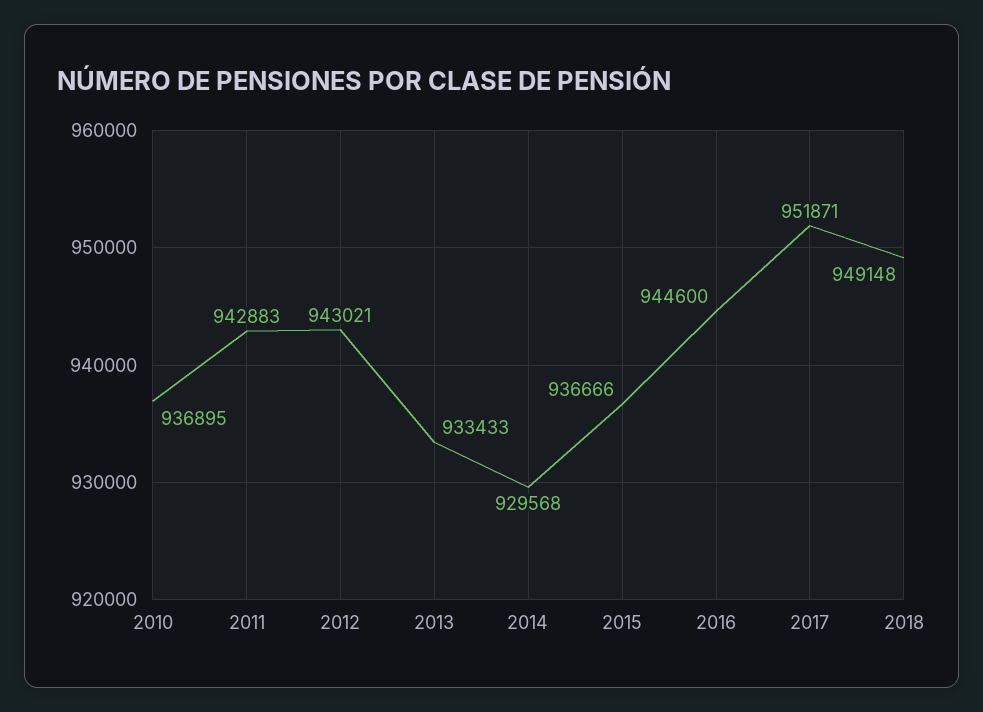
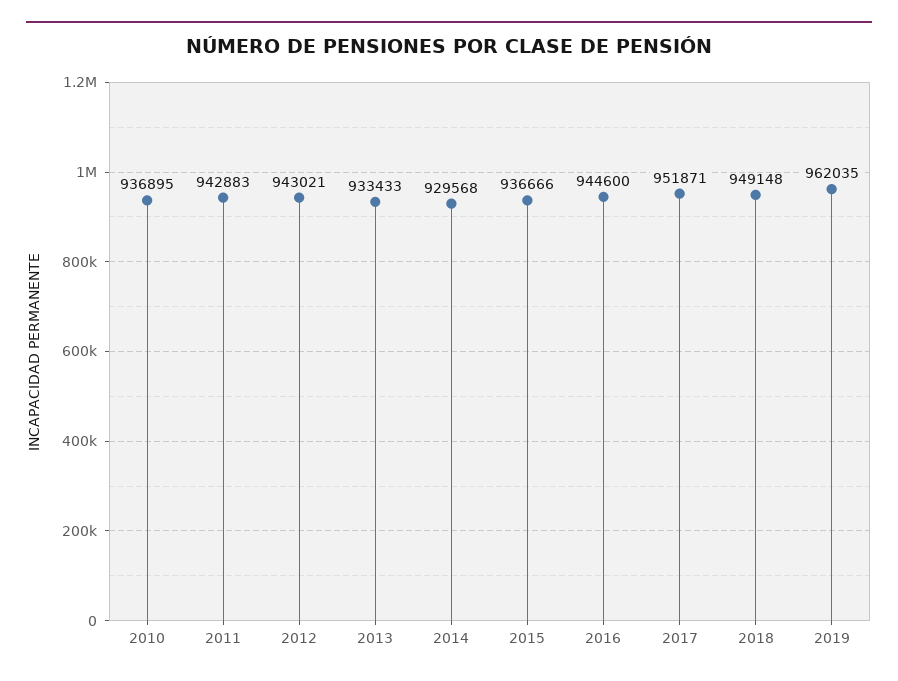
2019: none -> 962035

